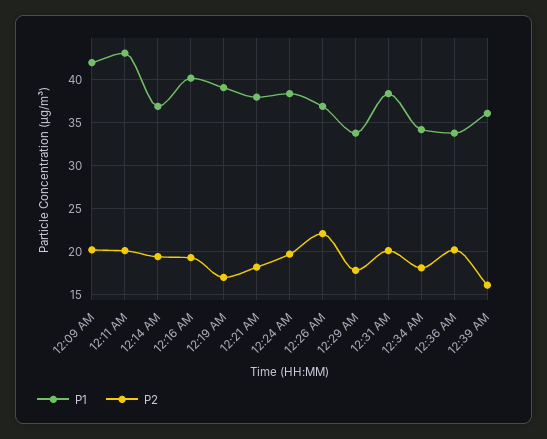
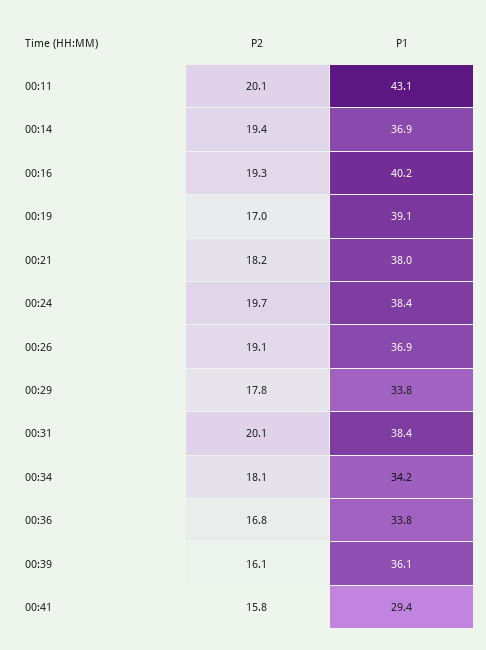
P1, 12:09 AM: 42 -> none
P2, 12:09 AM: 20 -> none
P2, 12:26 AM: 22 -> 19.1
P2, 12:36 AM: 20 -> 16.8
P2, 00:41: none -> 15.8
P1, 00:41: none -> 29.4

